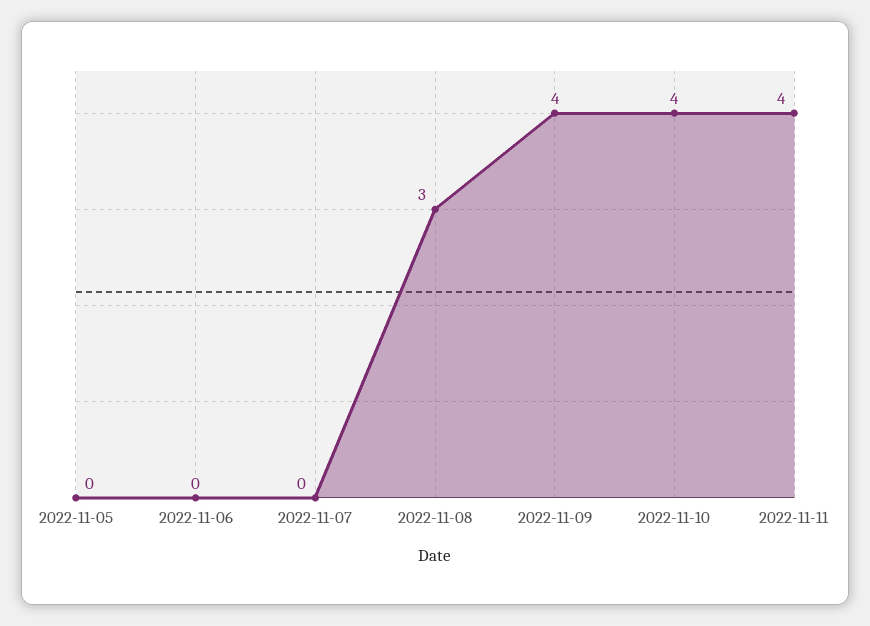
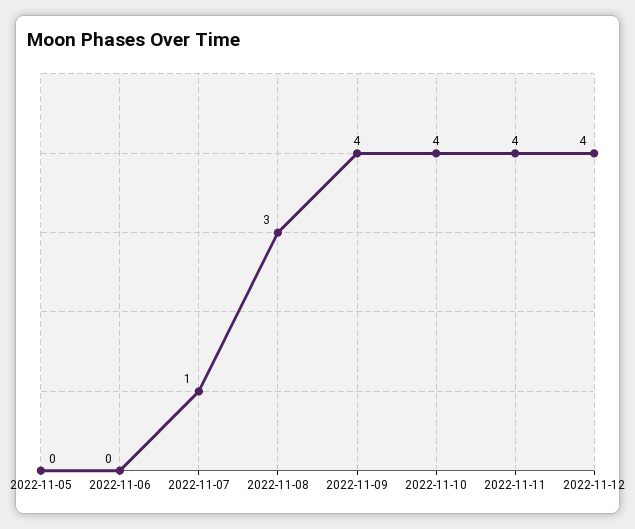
2022-11-07: 0 -> 1
2022-11-12: none -> 4

